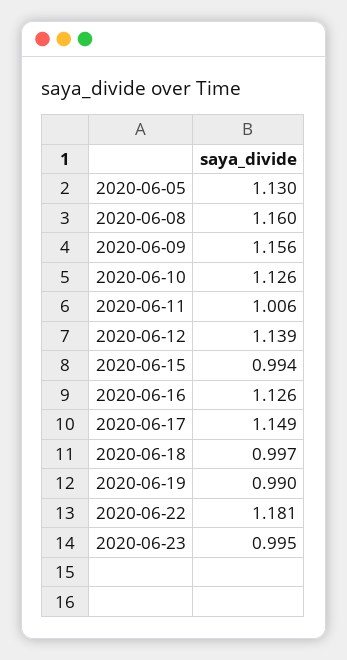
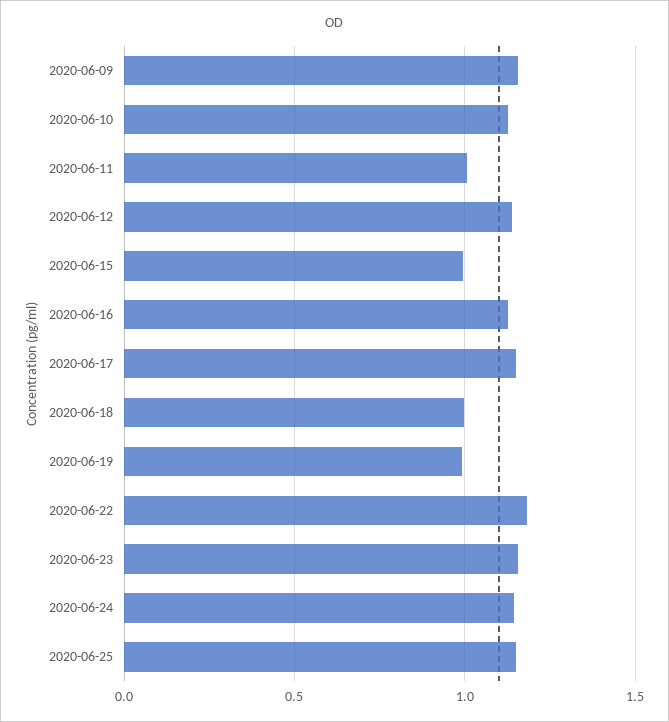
2020-06-05: 1.13 -> none
2020-06-08: 1.16 -> none
2020-06-23: 0.995 -> 1.15
2020-06-24: none -> 1.15
2020-06-25: none -> 1.15

